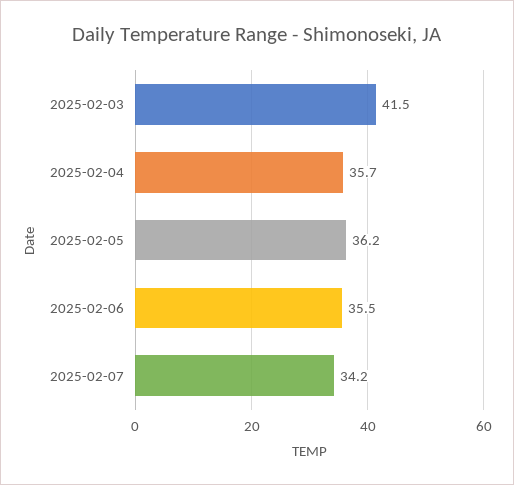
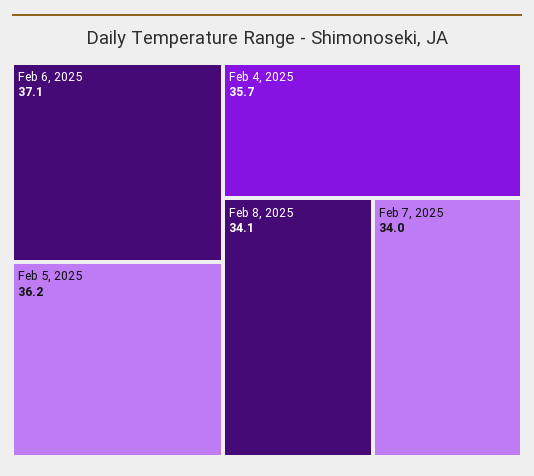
2025-02-03: 41.5 -> none
2025-02-06: 35.5 -> 37.1
2025-02-07: 34.2 -> 34
Feb 8, 2025: none -> 34.1

